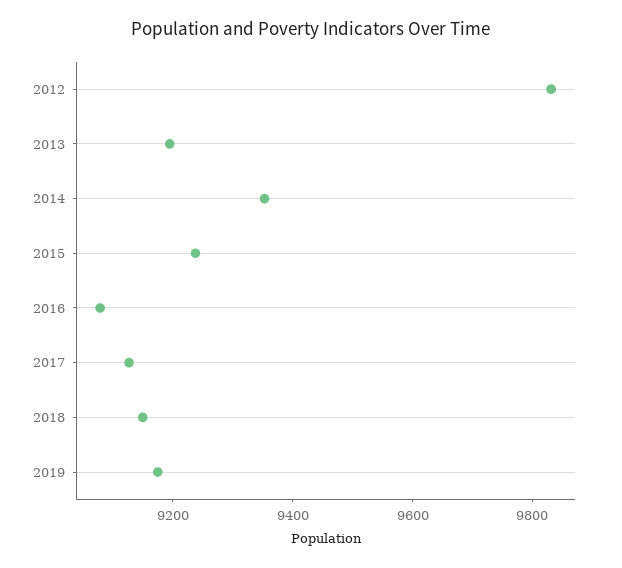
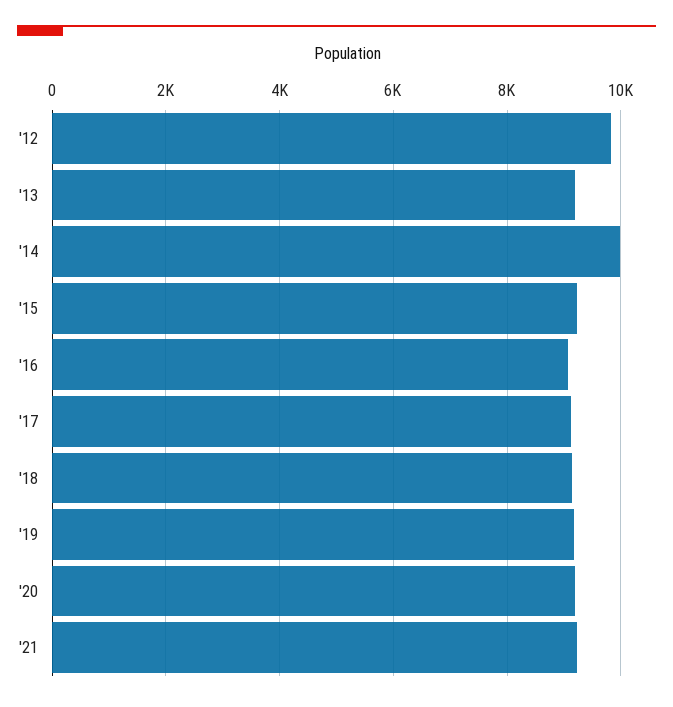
2014: 9350 -> 10000
'20: none -> 9200
'21: none -> 9200

